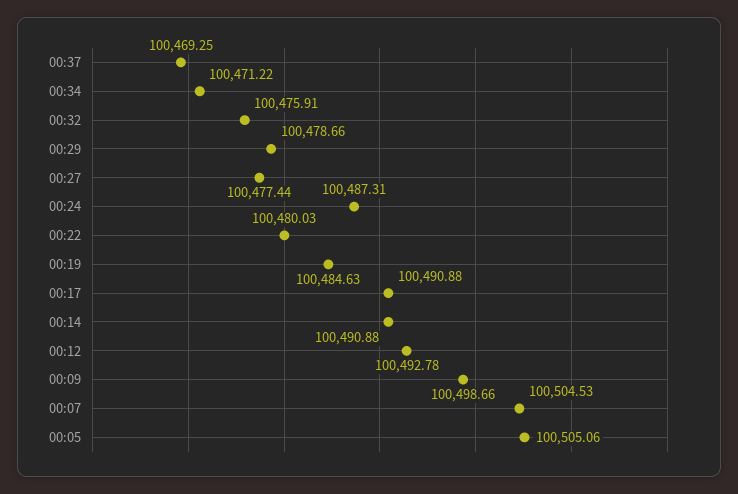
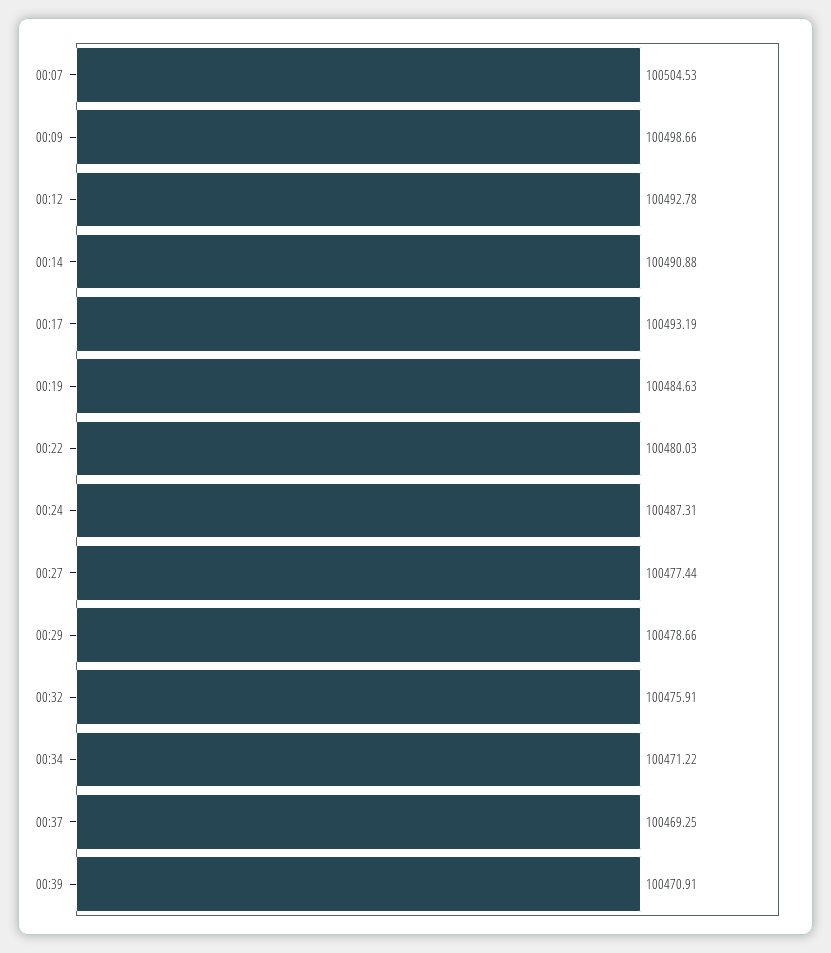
00:17: 100490.88 -> 100493.19
00:05: 100505.06 -> none
00:39: none -> 100470.91

